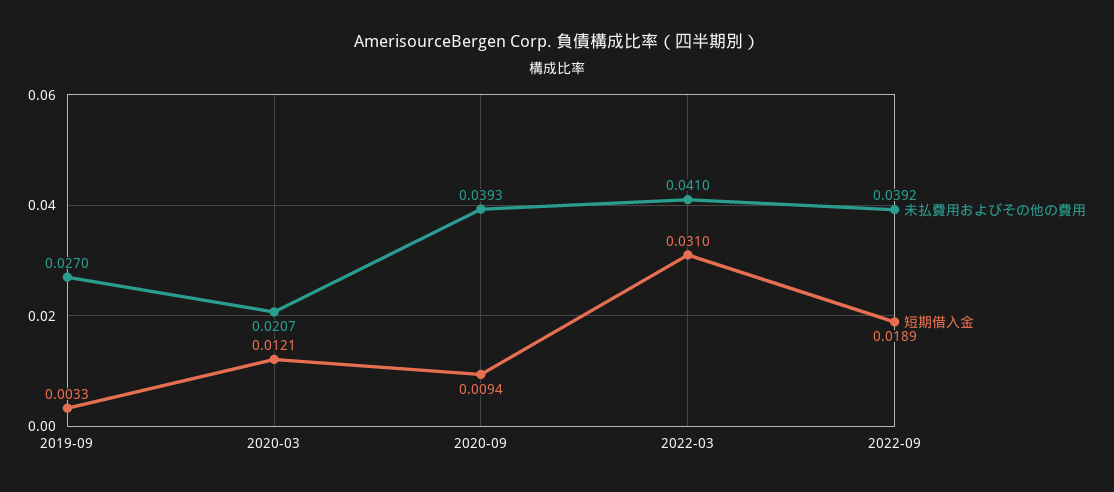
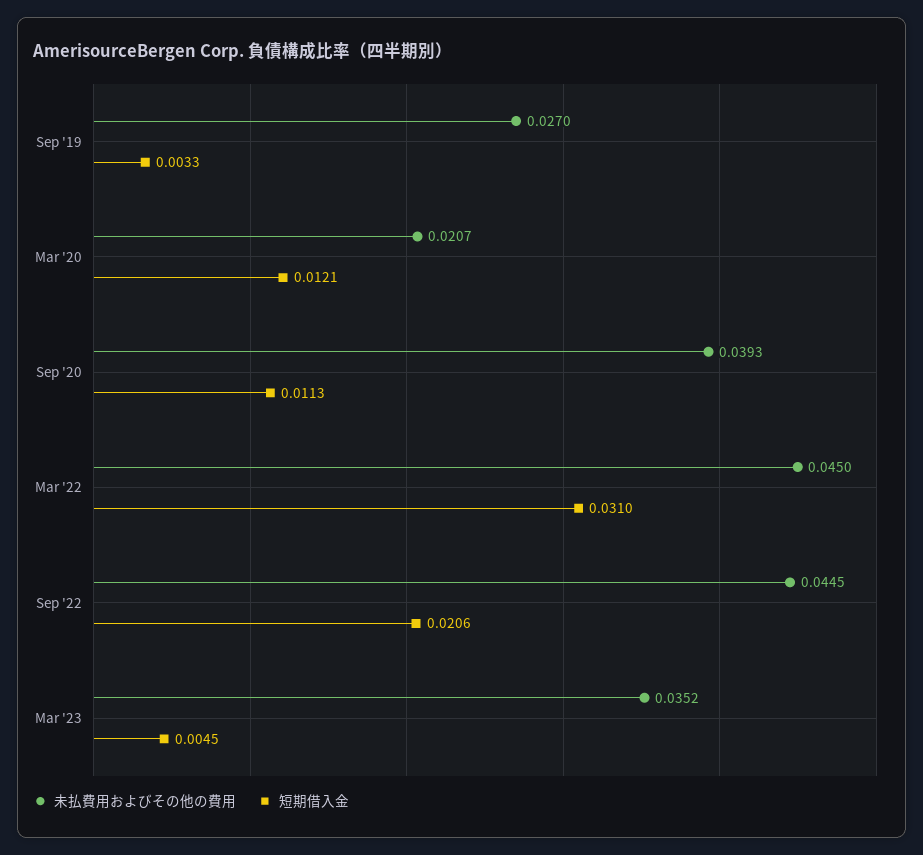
短期借入金, 2020-09: 0.0094 -> 0.0113
未払費用およびその他の費用, 2022-03: 0.041 -> 0.045
未払費用およびその他の費用, 2022-09: 0.0392 -> 0.0445
短期借入金, 2022-09: 0.0189 -> 0.0206
未払費用およびその他の費用, Mar '23: none -> 0.0352
短期借入金, Mar '23: none -> 0.0045

